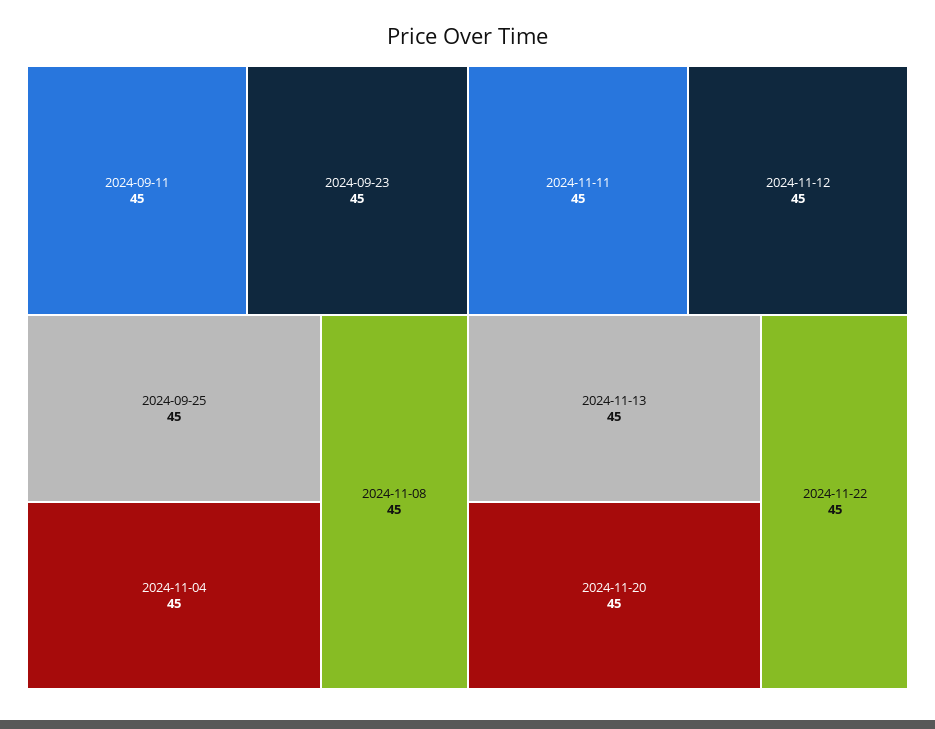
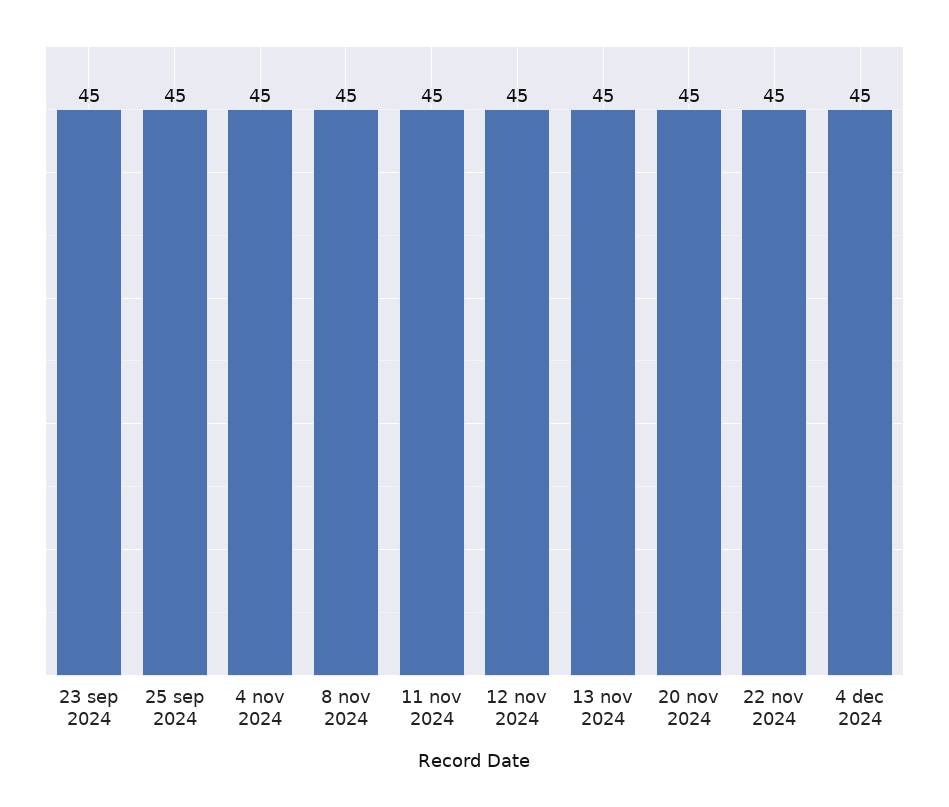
2024-09-11: 45 -> none
4 dec 2024: none -> 45

